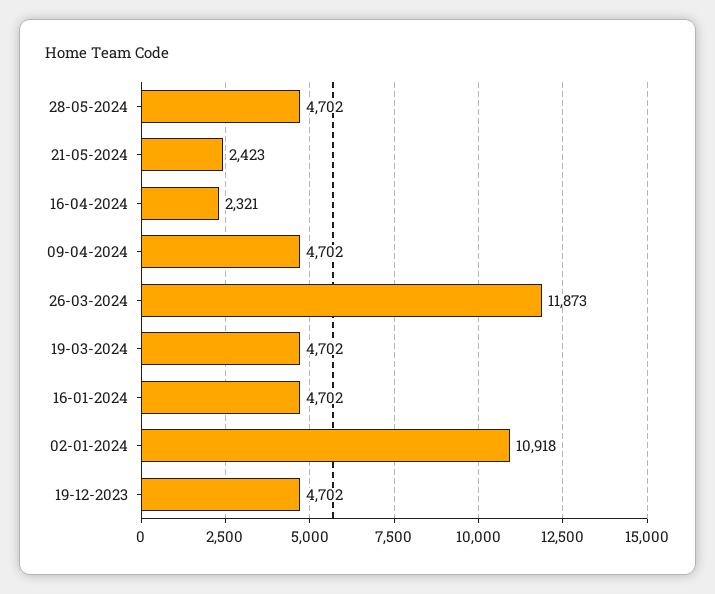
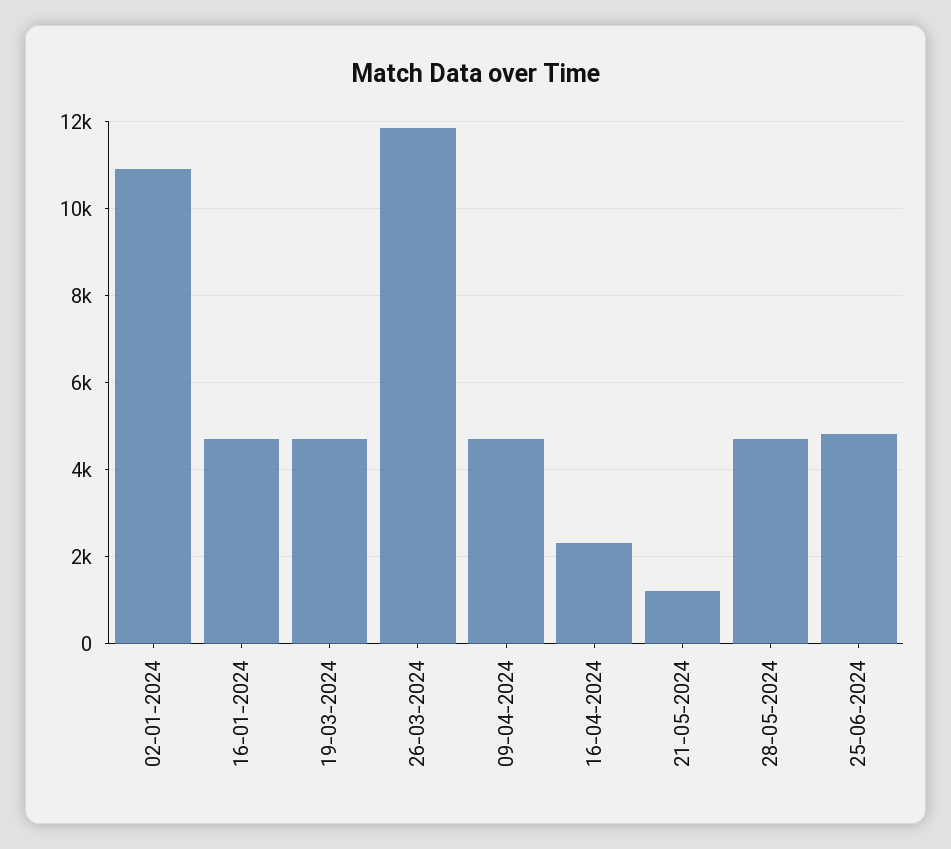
21-05-2024: 2423 -> 1200
19-12-2023: 4702 -> none
25-06-2024: none -> 4800

